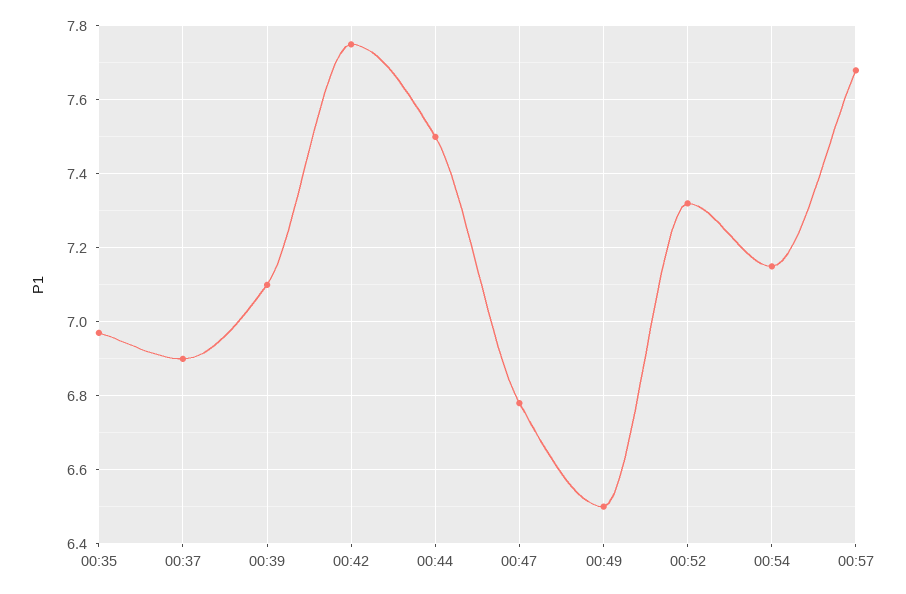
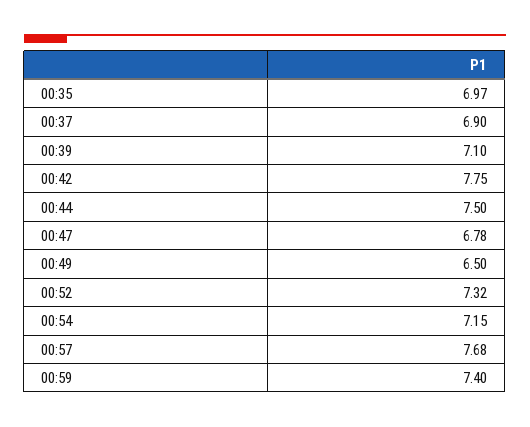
00:59: none -> 7.4

